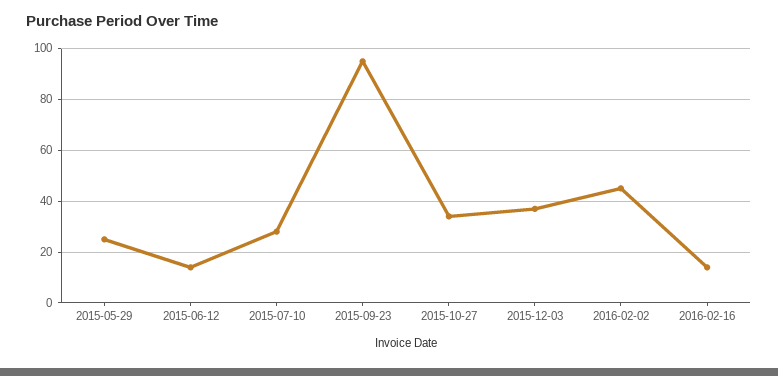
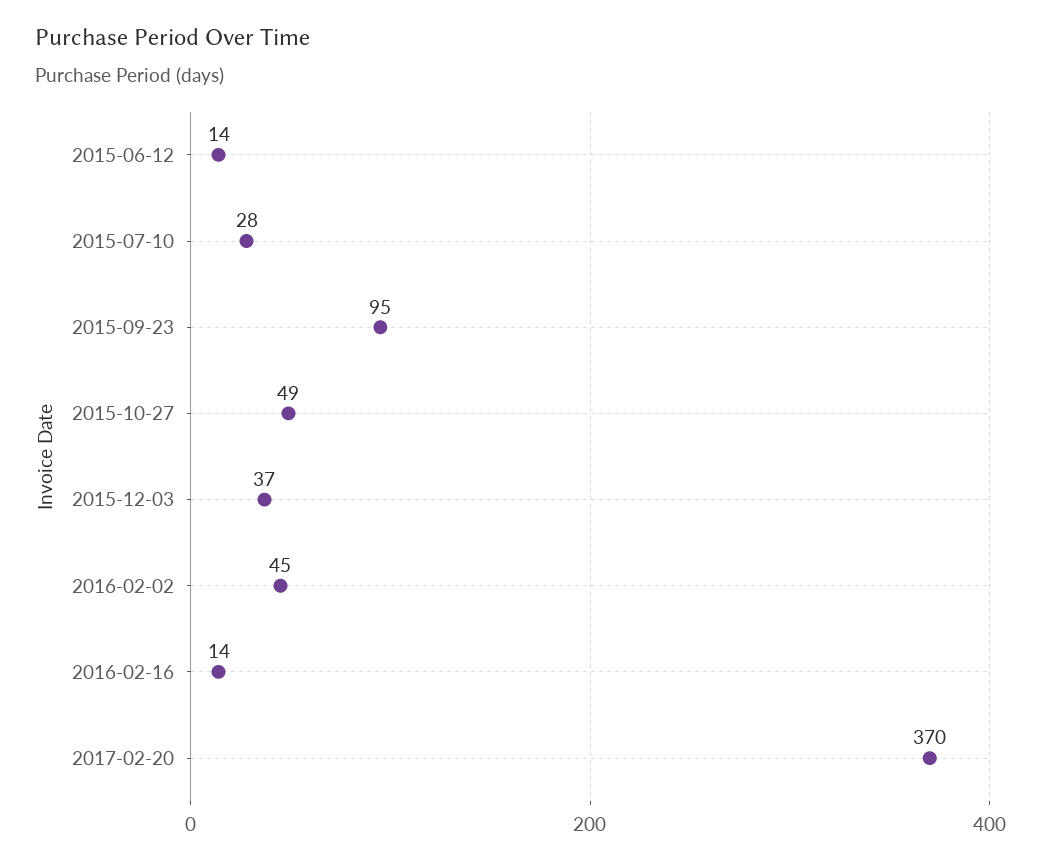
2015-05-29: 25 -> none
2015-10-27: 35 -> 49
2017-02-20: none -> 370

